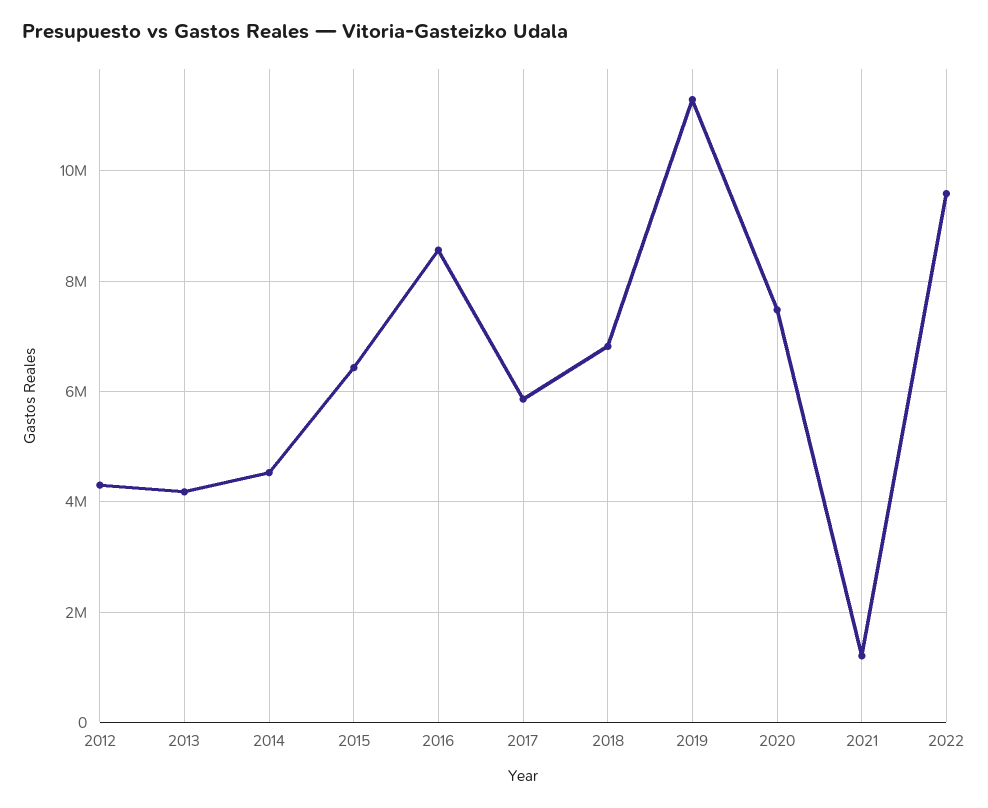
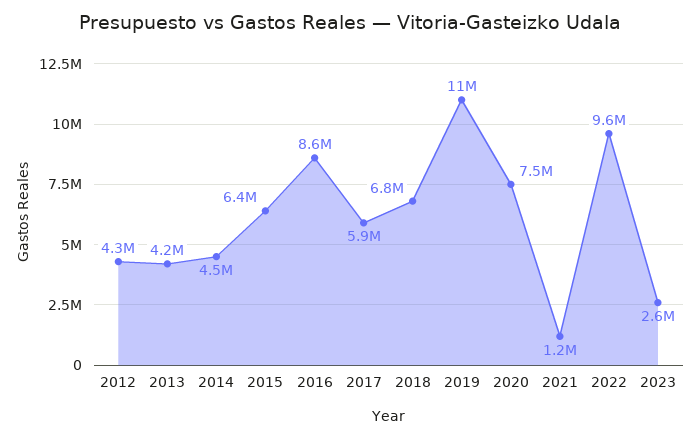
2023: none -> 2600000

